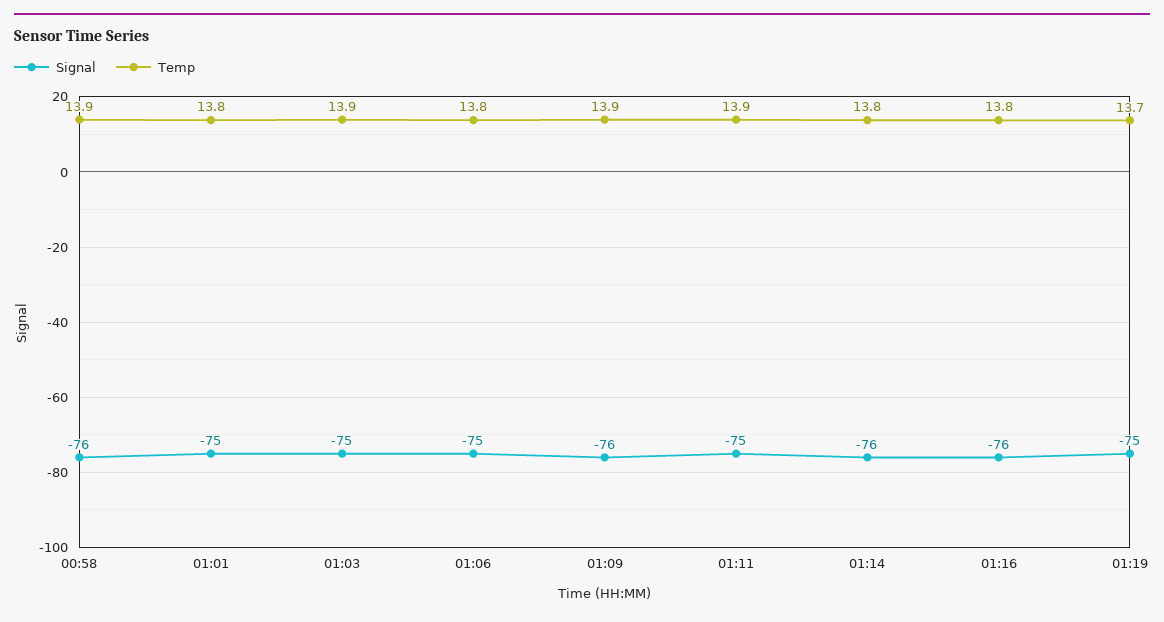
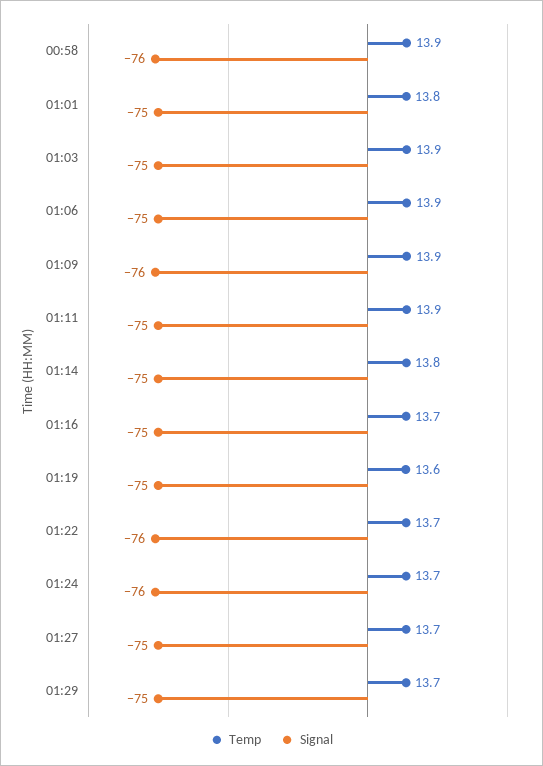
Temp, 01:06: 13.8 -> 13.9
Signal, 01:14: -76 -> -75
Signal, 01:16: -76 -> -75
Temp, 01:16: 13.8 -> 13.7
Temp, 01:19: 13.7 -> 13.6
Temp, 01:22: none -> 13.7
Signal, 01:22: none -> -76
Temp, 01:24: none -> 13.7
Signal, 01:24: none -> -76
Temp, 01:27: none -> 13.7
Signal, 01:27: none -> -75
Temp, 01:29: none -> 13.7
Signal, 01:29: none -> -75

